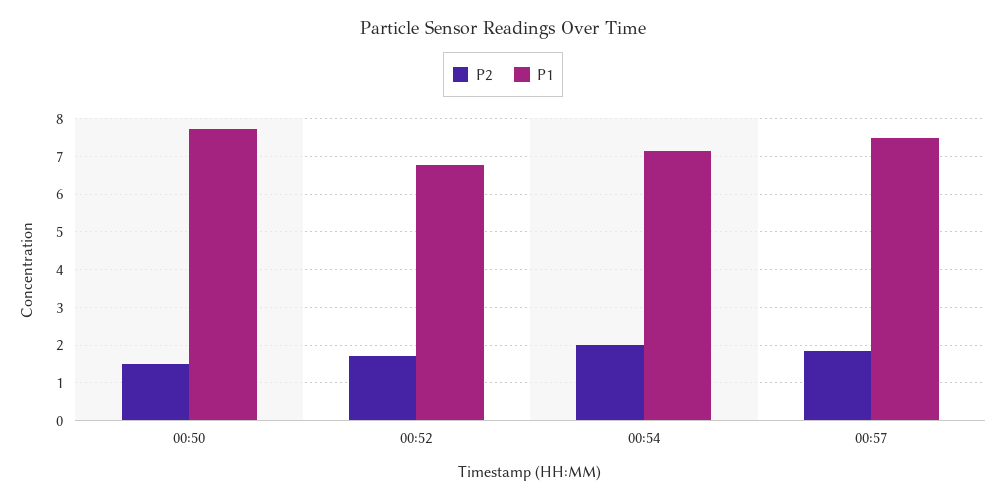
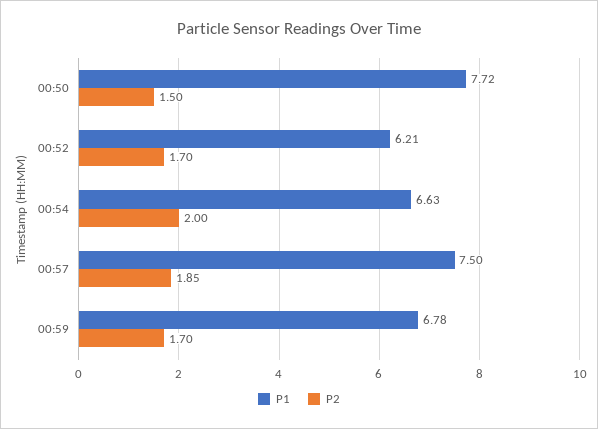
P1, 00:52: 6.8 -> 6.21
P1, 00:54: 7.2 -> 6.63
P1, 00:59: none -> 6.78
P2, 00:59: none -> 1.7

